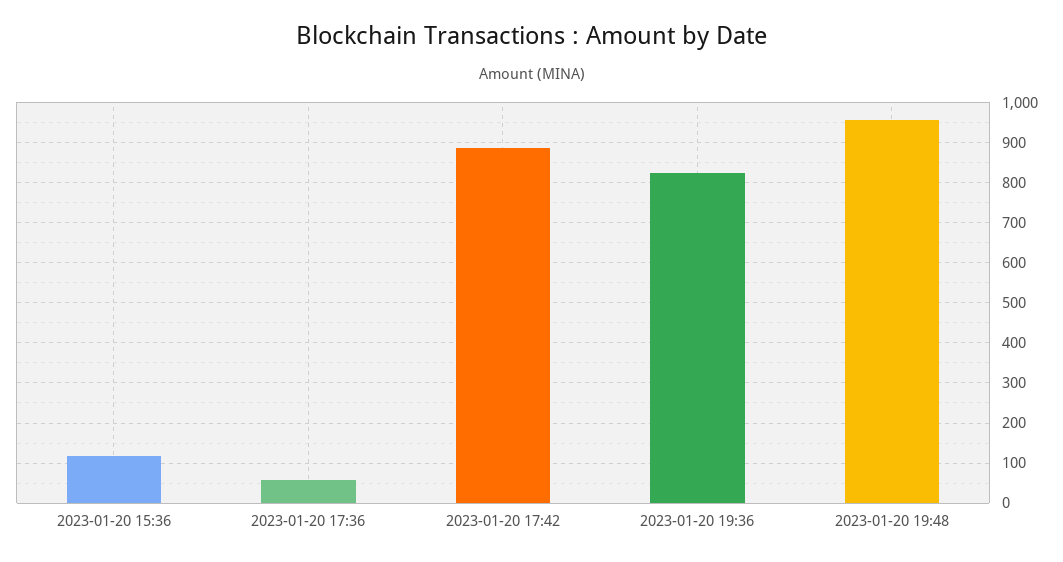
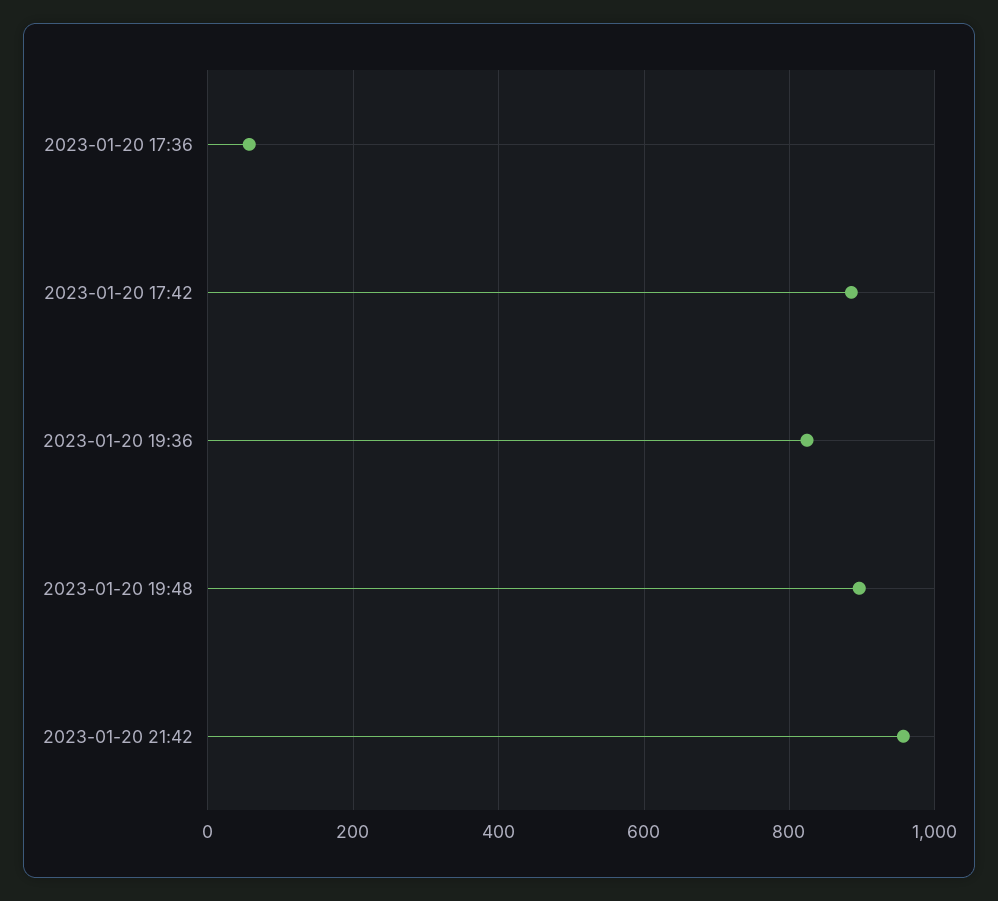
2023-01-20 15:36: 120 -> none
2023-01-20 19:48: 960 -> 900
2023-01-20 21:42: none -> 960

